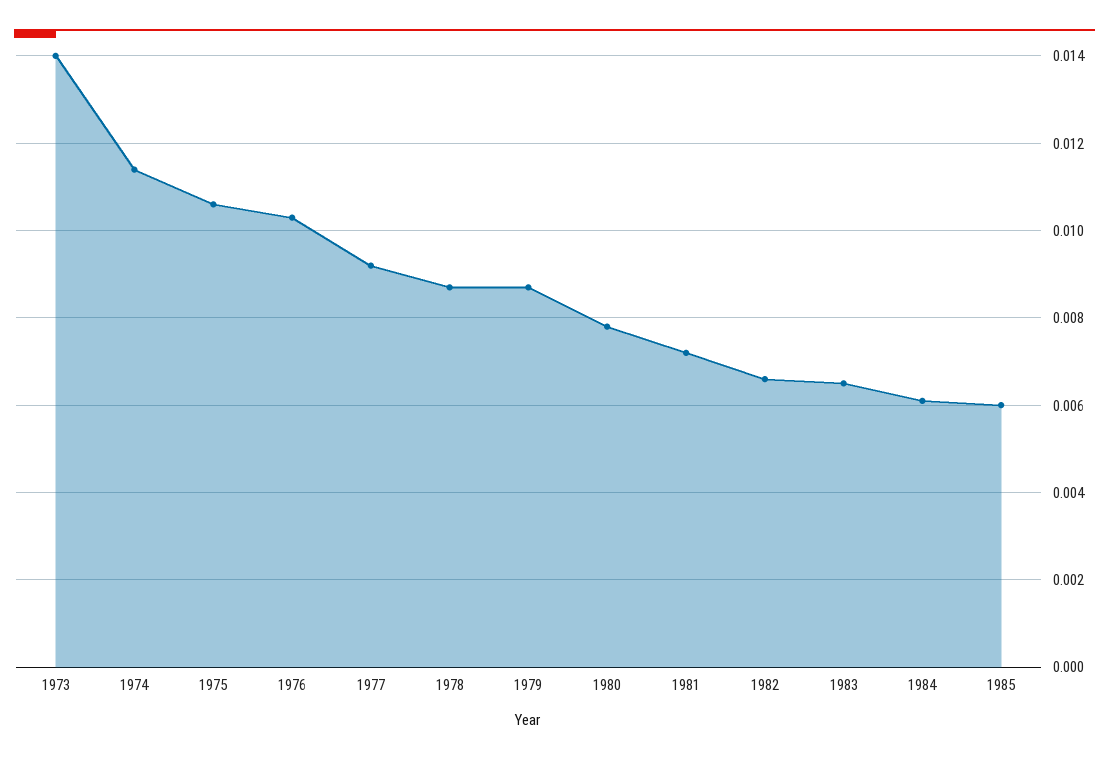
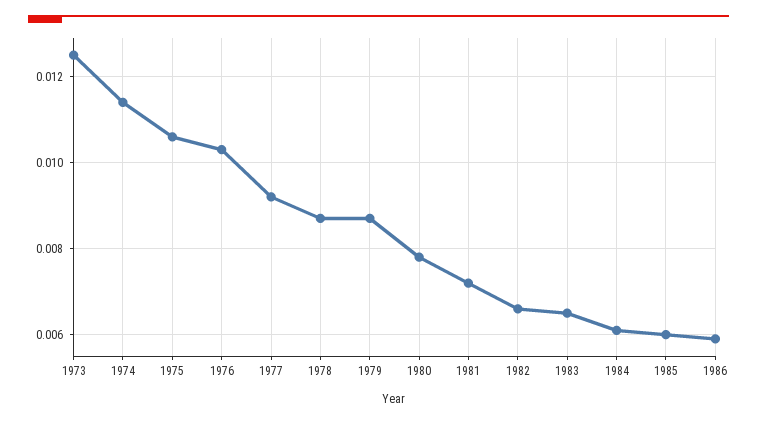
1973: 0.014 -> 0.0125
1986: none -> 0.006

